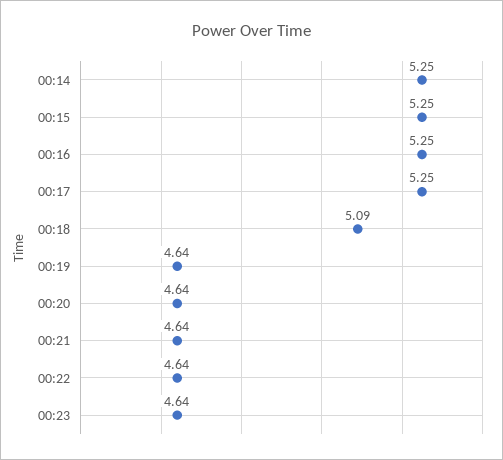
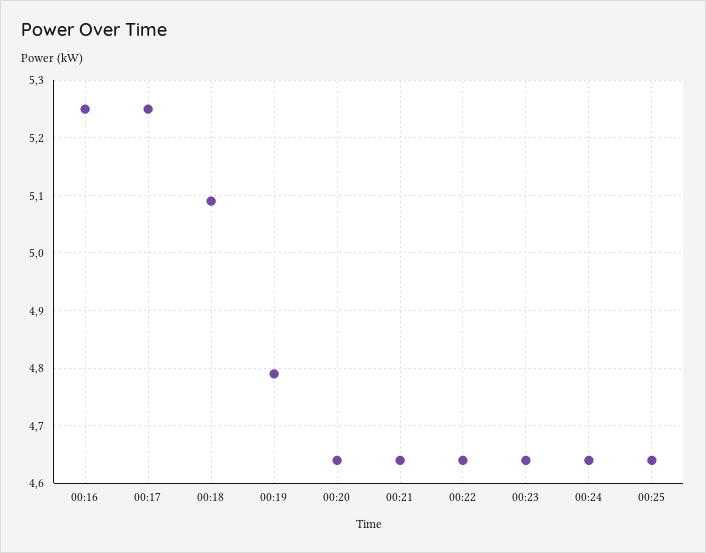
00:14: 5.25 -> none
00:15: 5.25 -> none
00:19: 4.64 -> 4.8
00:24: none -> 4.65
00:25: none -> 4.65

